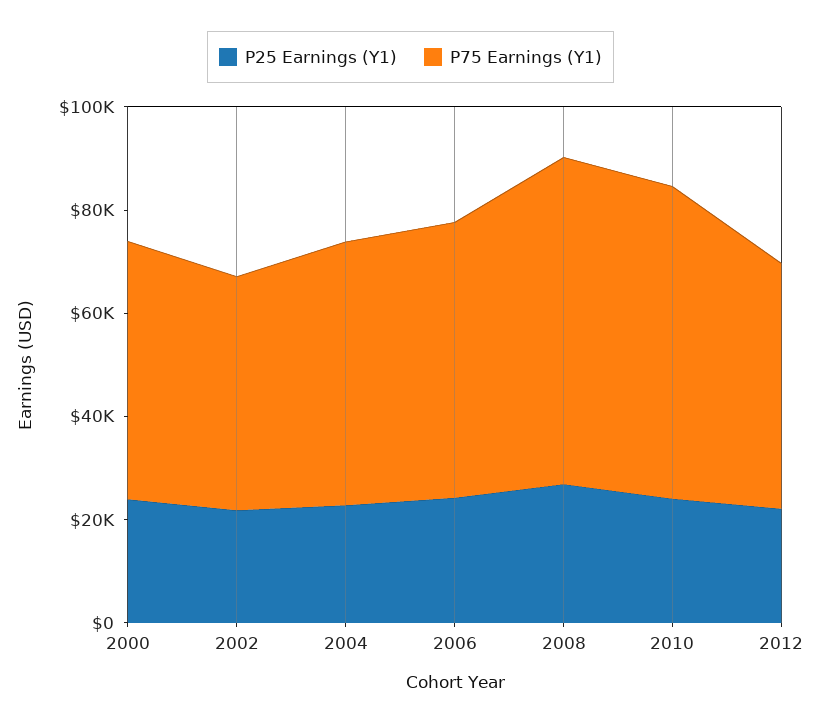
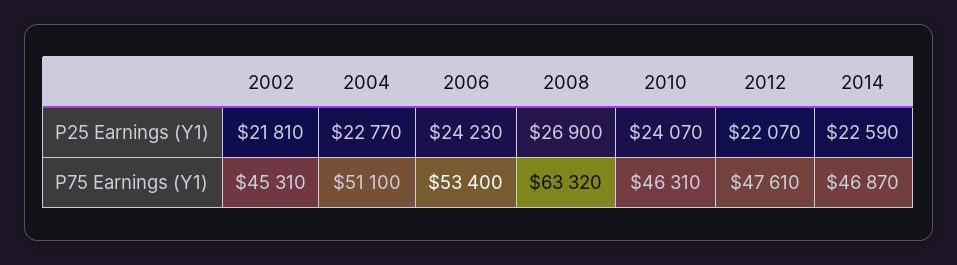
P25 Earnings (Y1), 2000: 25000 -> none
P75 Earnings (Y1), 2000: 50000 -> none
P75 Earnings (Y1), 2010: 60000 -> 46310
P25 Earnings (Y1), 2014: none -> 22590
P75 Earnings (Y1), 2014: none -> 46870

